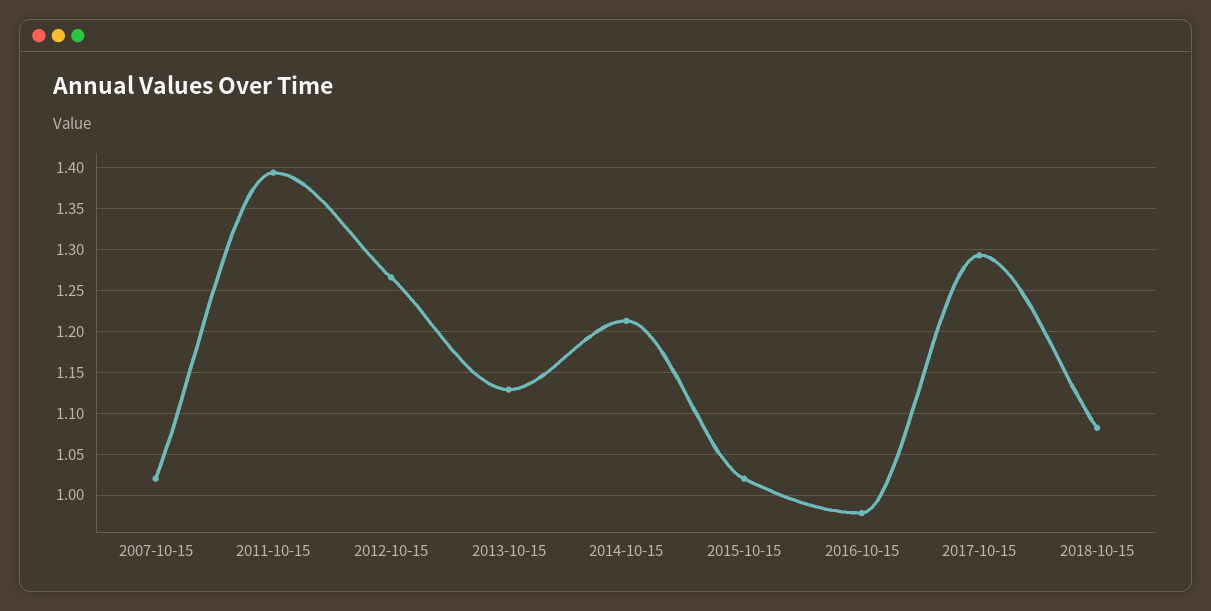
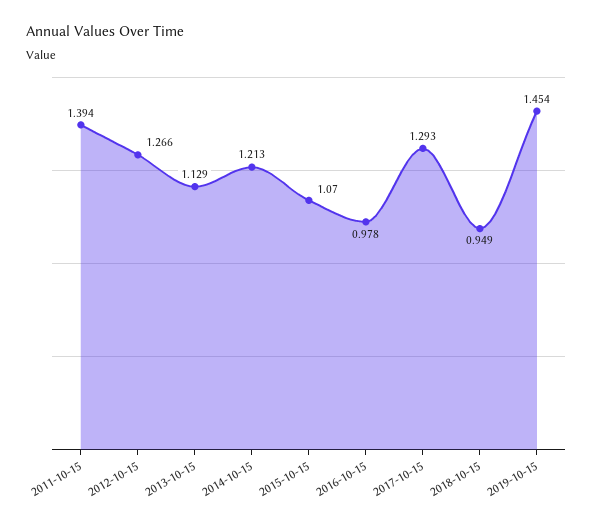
2007-10-15: 1.02 -> none
2015-10-15: 1.02 -> 1.07
2018-10-15: 1.08 -> 0.949
2019-10-15: none -> 1.454

